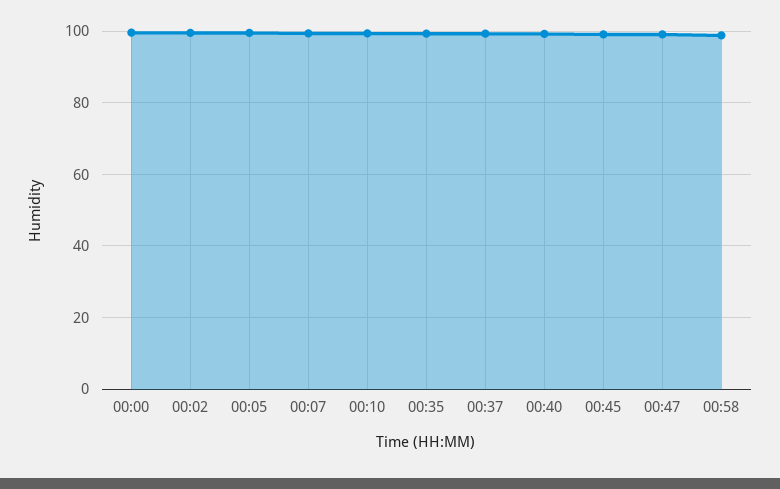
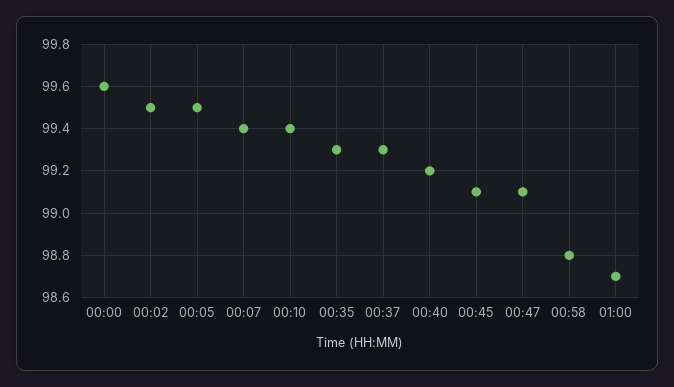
01:00: none -> 98.7

